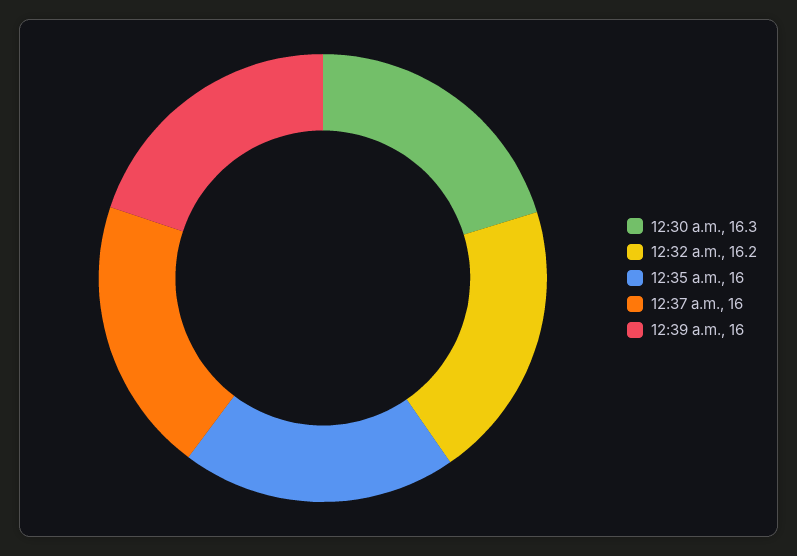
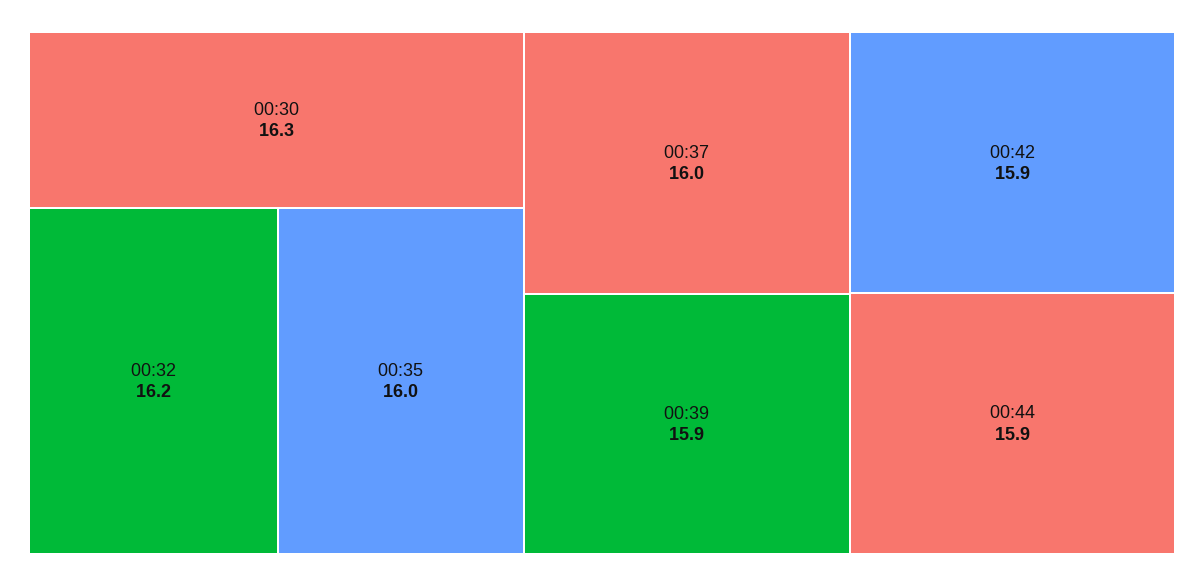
12:39 a.m.: 16 -> 15.9
00:42: none -> 15.9
00:44: none -> 15.9

